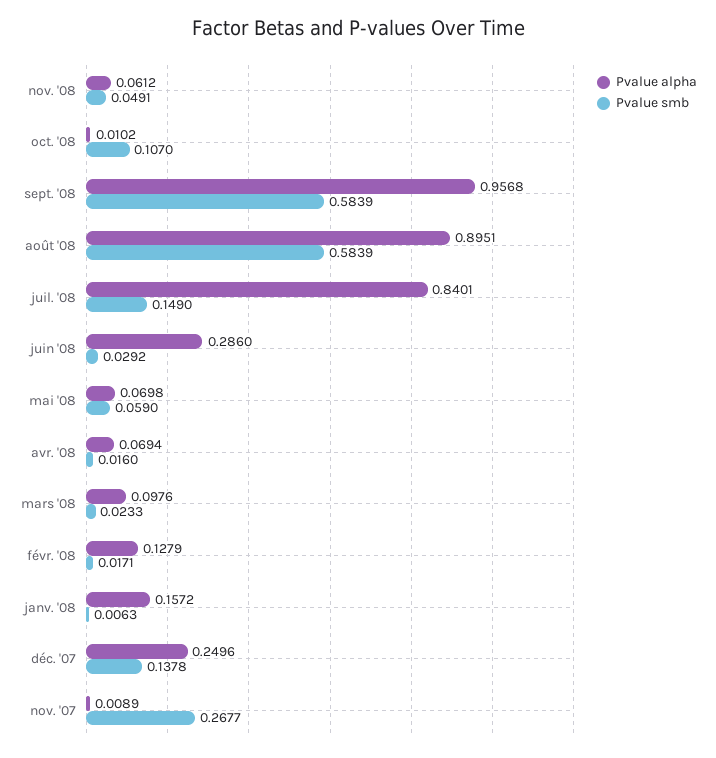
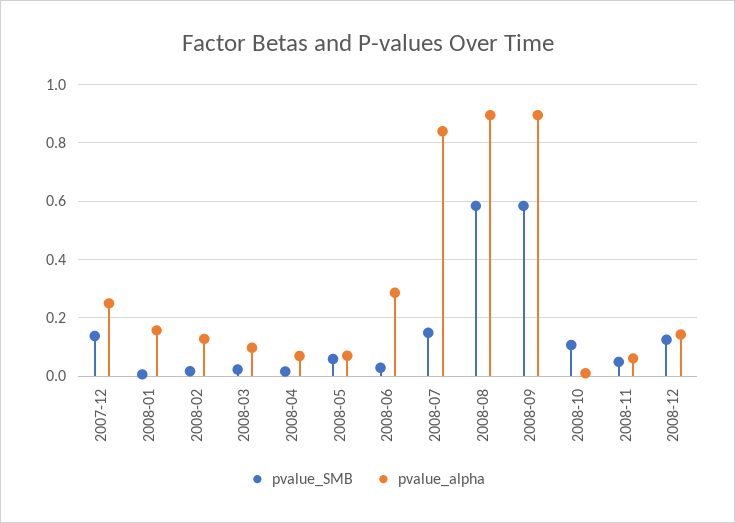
Pvalue alpha, sept. '08: 0.9568 -> 0.9
Pvalue alpha, nov. '07: 0.0089 -> none
Pvalue smb, nov. '07: 0.2677 -> none
Pvalue smb, 2008-12: none -> 0.125
Pvalue alpha, 2008-12: none -> 0.15

